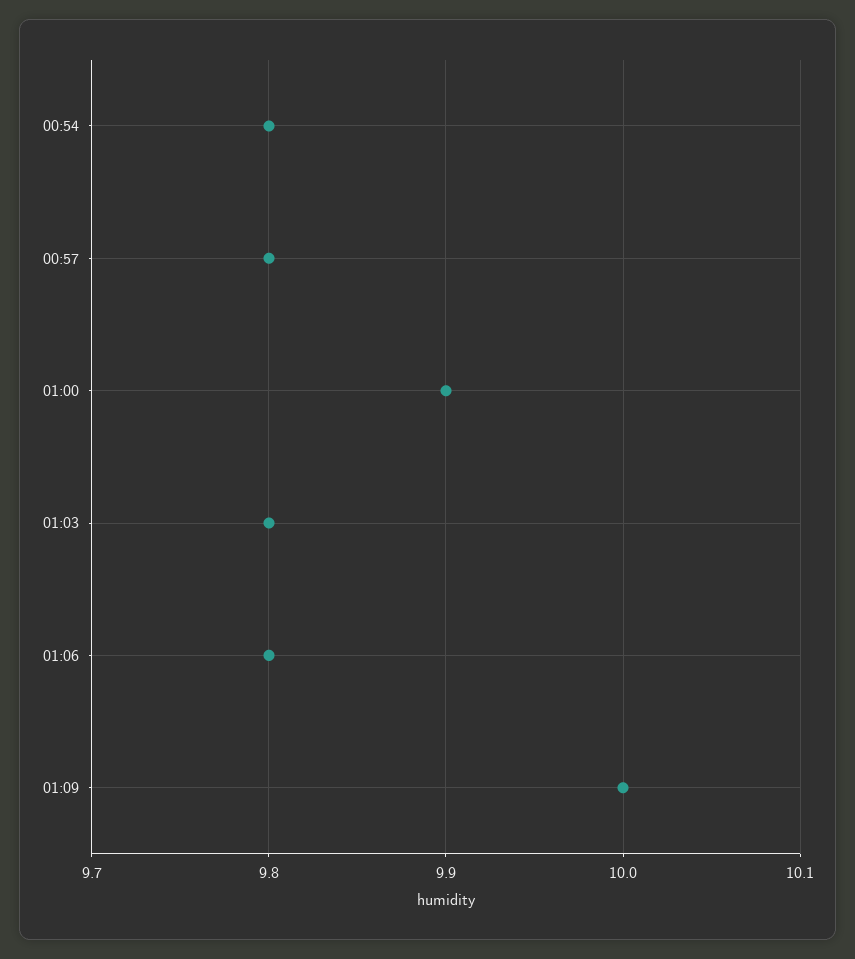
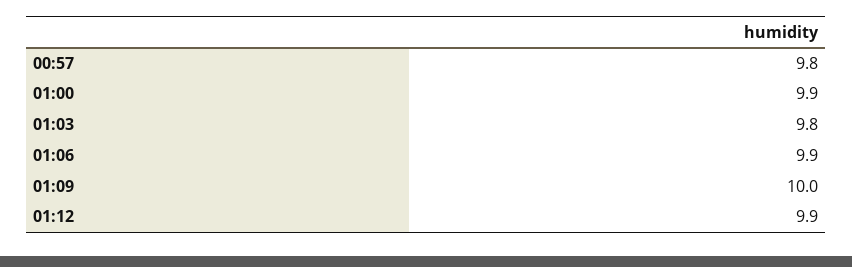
00:54: 9.8 -> none
01:06: 9.8 -> 9.9
01:12: none -> 9.9

